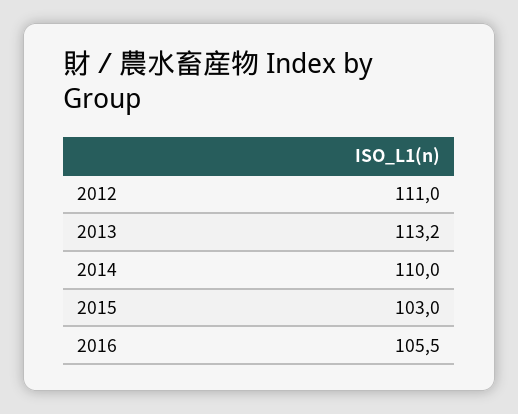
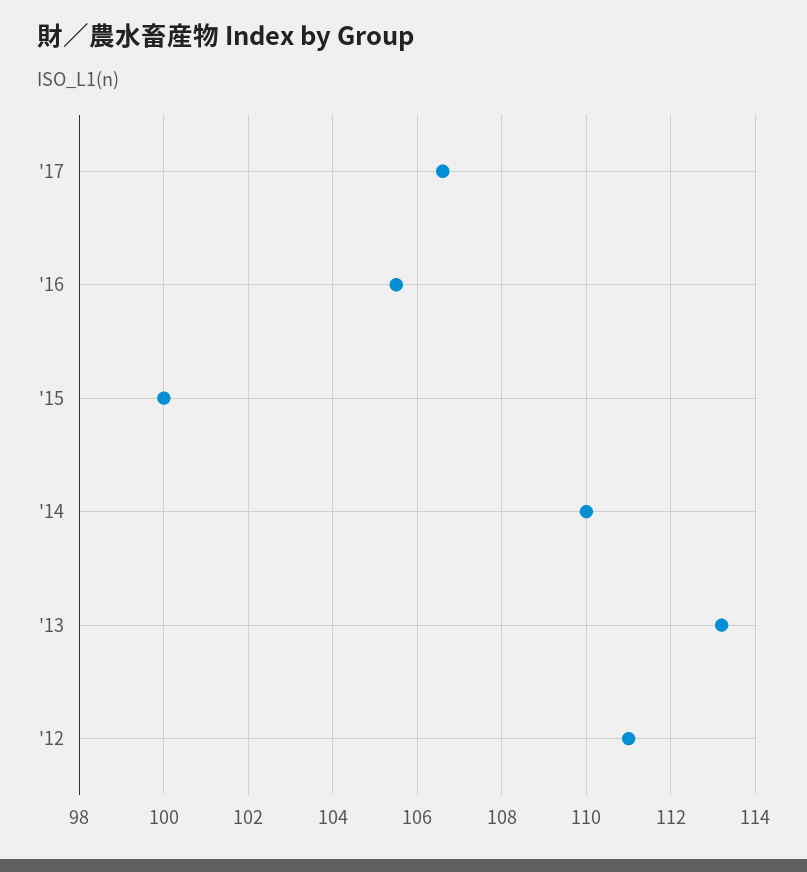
2015: 103 -> 100
'17: none -> 106.5

